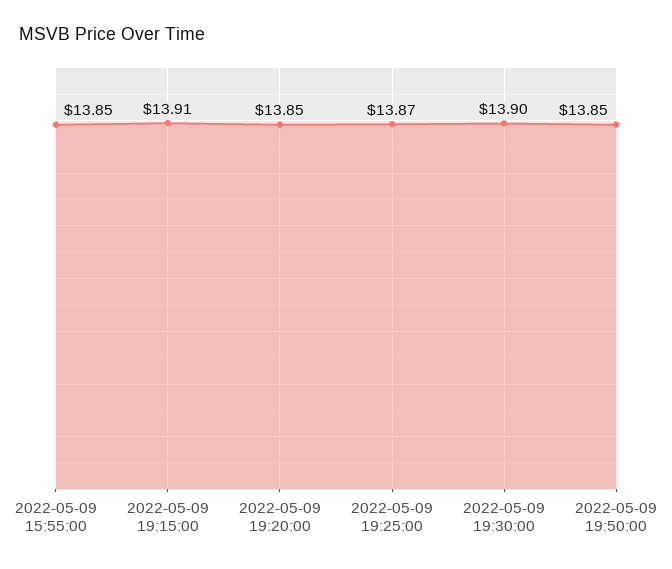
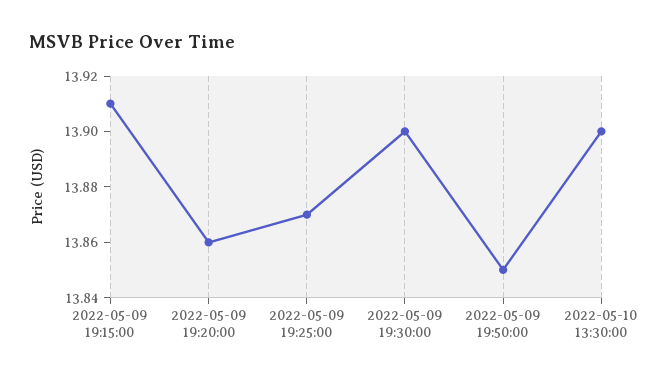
2022-05-09 15:55:00: 13.85 -> none
2022-05-09 19:20:00: 13.85 -> 13.86
2022-05-10 13:30:00: none -> 13.9

